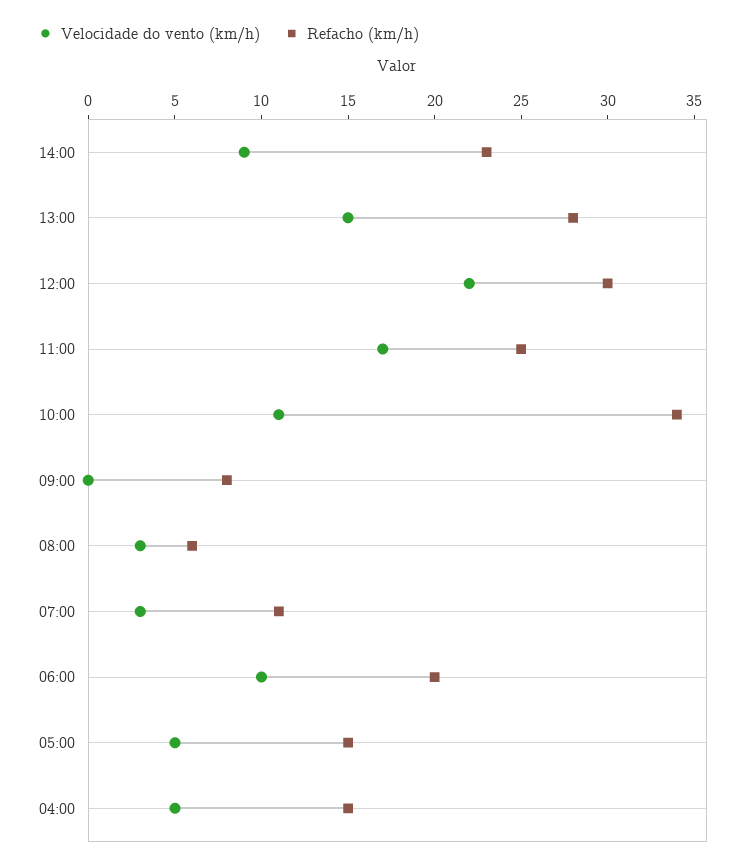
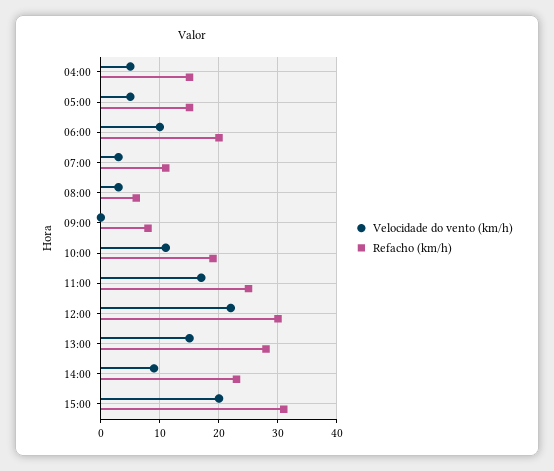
Refacho (km/h), 10:00: 34 -> 20
Velocidade do vento (km/h), 15:00: none -> 20
Refacho (km/h), 15:00: none -> 30

